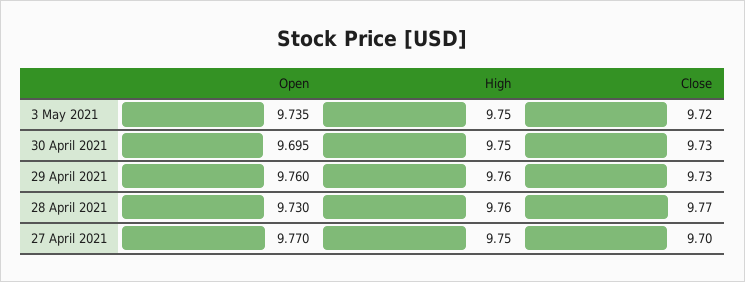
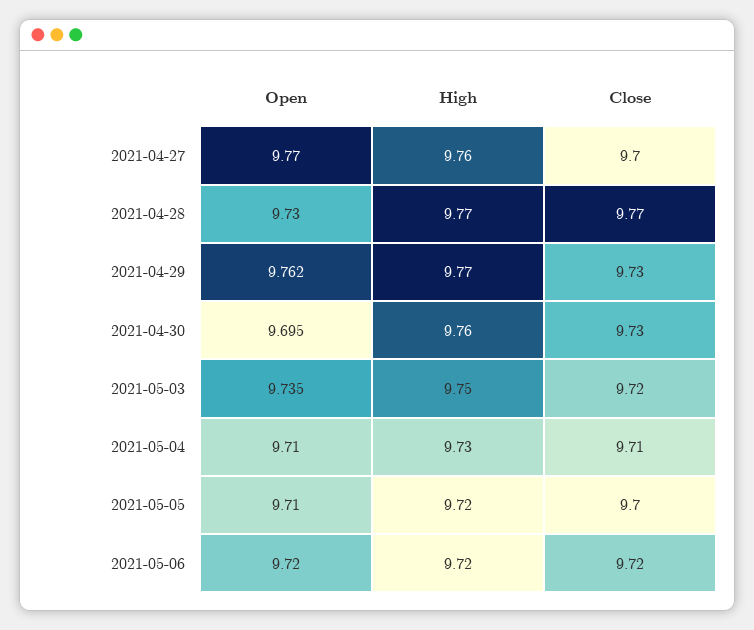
High, 30 April 2021: 9.75 -> 9.76
Open, 29 April 2021: 9.76 -> 9.762
High, 29 April 2021: 9.76 -> 9.77
High, 28 April 2021: 9.76 -> 9.77
High, 27 April 2021: 9.75 -> 9.76
Open, 2021-05-04: none -> 9.71
High, 2021-05-04: none -> 9.73
Close, 2021-05-04: none -> 9.71
Open, 2021-05-05: none -> 9.71
High, 2021-05-05: none -> 9.72
Close, 2021-05-05: none -> 9.7
Open, 2021-05-06: none -> 9.72
High, 2021-05-06: none -> 9.72
Close, 2021-05-06: none -> 9.72

